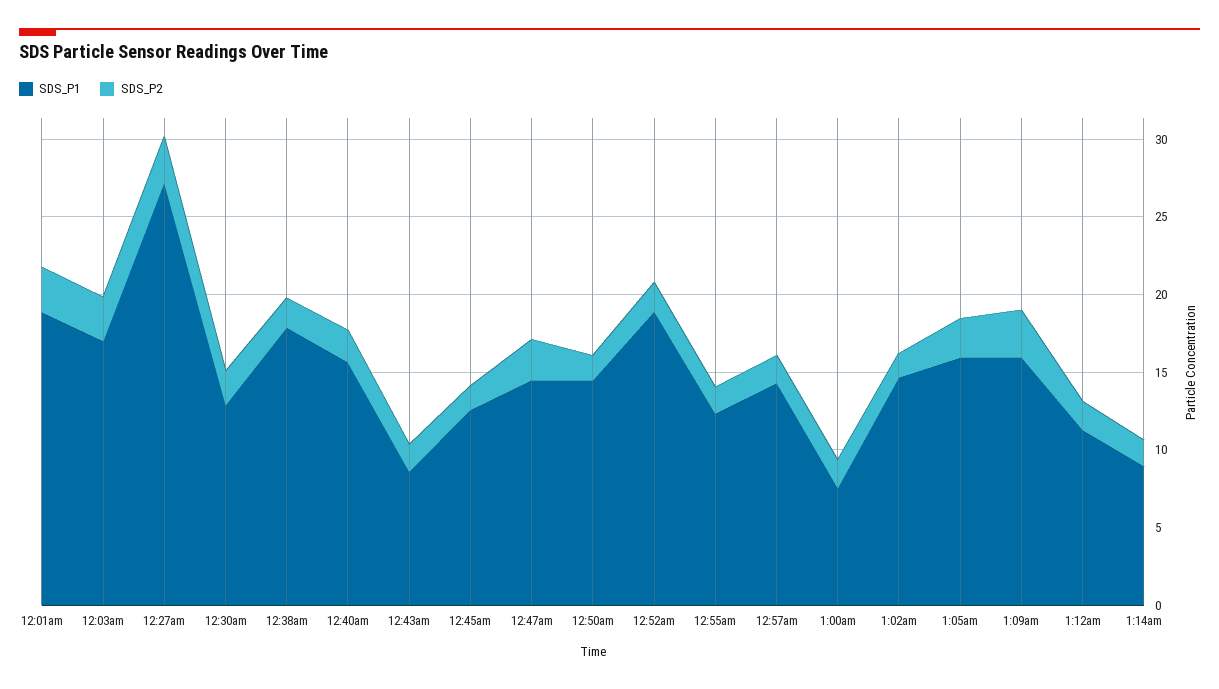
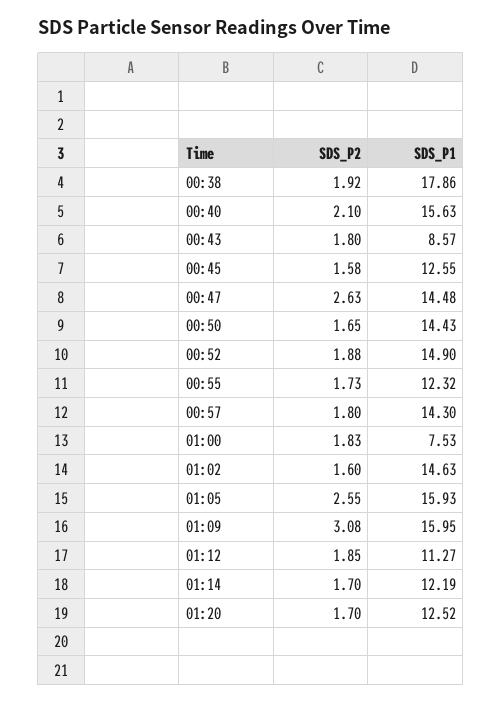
SDS_P1, 12:01am: 19 -> none
SDS_P2, 12:01am: 3 -> none
SDS_P1, 12:03am: 17 -> none
SDS_P2, 12:03am: 3 -> none
SDS_P1, 12:27am: 27 -> none
SDS_P2, 12:27am: 3 -> none
SDS_P1, 12:30am: 13 -> none
SDS_P2, 12:30am: 2 -> none
SDS_P1, 12:52am: 19 -> 14.9
SDS_P1, 1:14am: 9 -> 12.19
SDS_P2, 01:20: none -> 1.7
SDS_P1, 01:20: none -> 12.52

